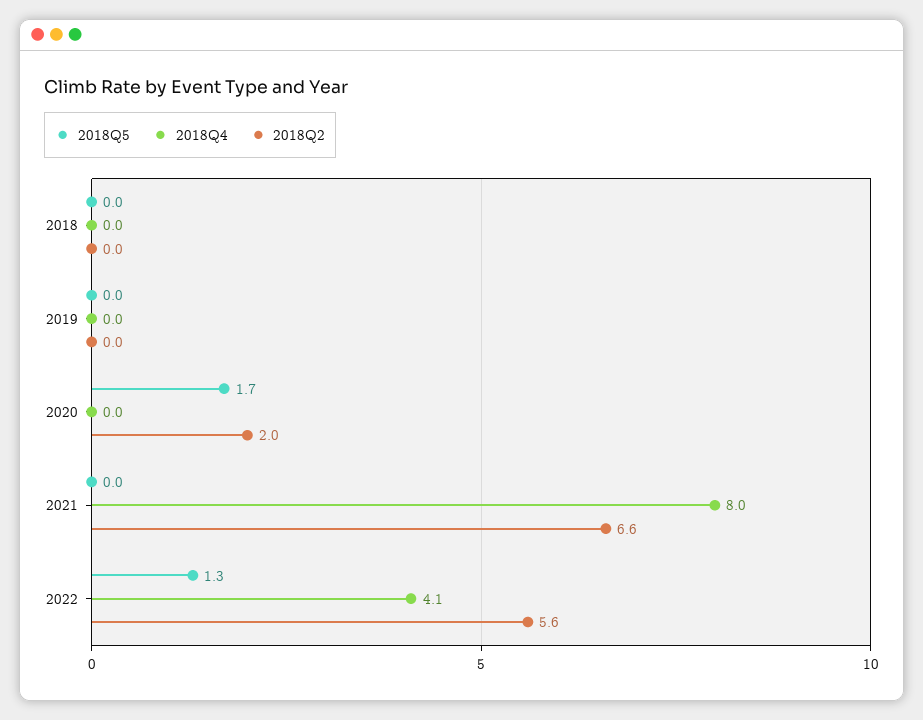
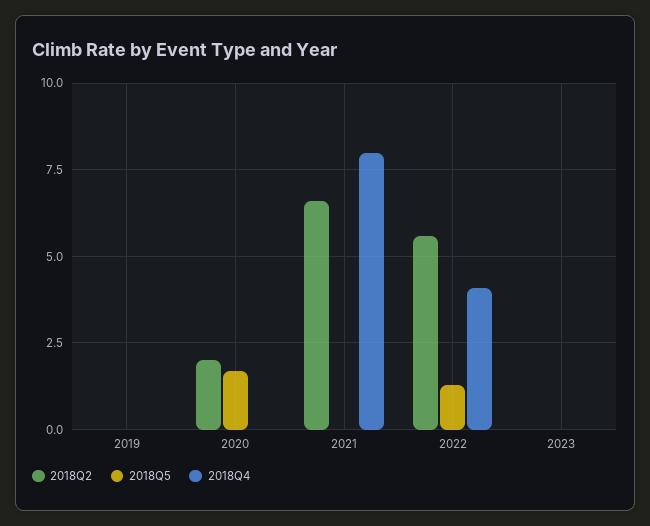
2018Q5, 2018: 0 -> none
2018Q4, 2018: 0 -> none
2018Q2, 2018: 0 -> none
2018Q2, 2023: none -> 0
2018Q5, 2023: none -> 0
2018Q4, 2023: none -> 0

